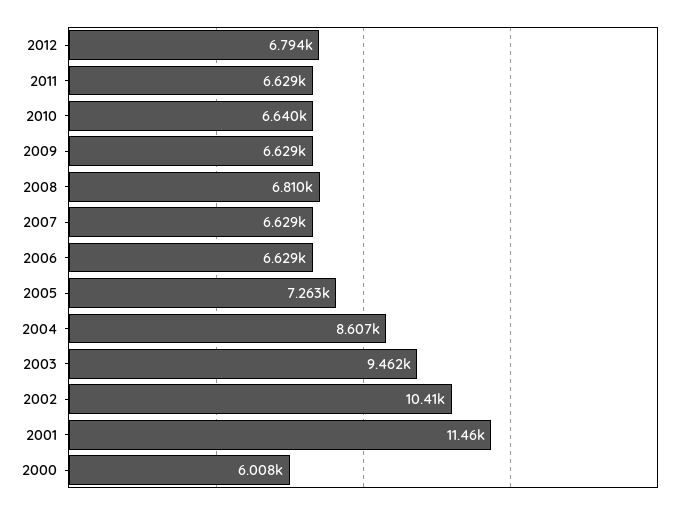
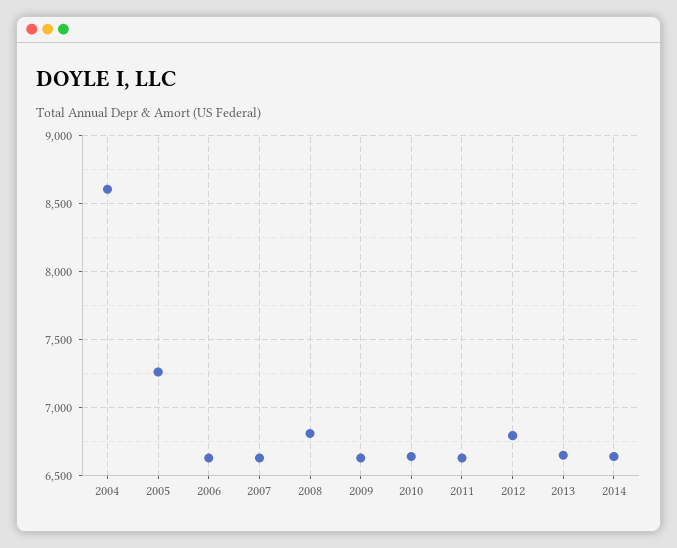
2003: 9462 -> none
2002: 10410 -> none
2001: 11460 -> none
2000: 6008 -> none
2013: none -> 6650
2014: none -> 6650

